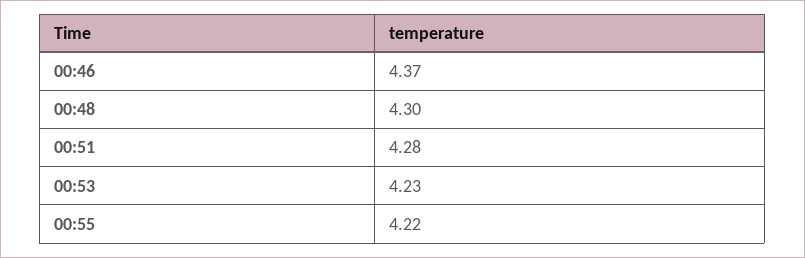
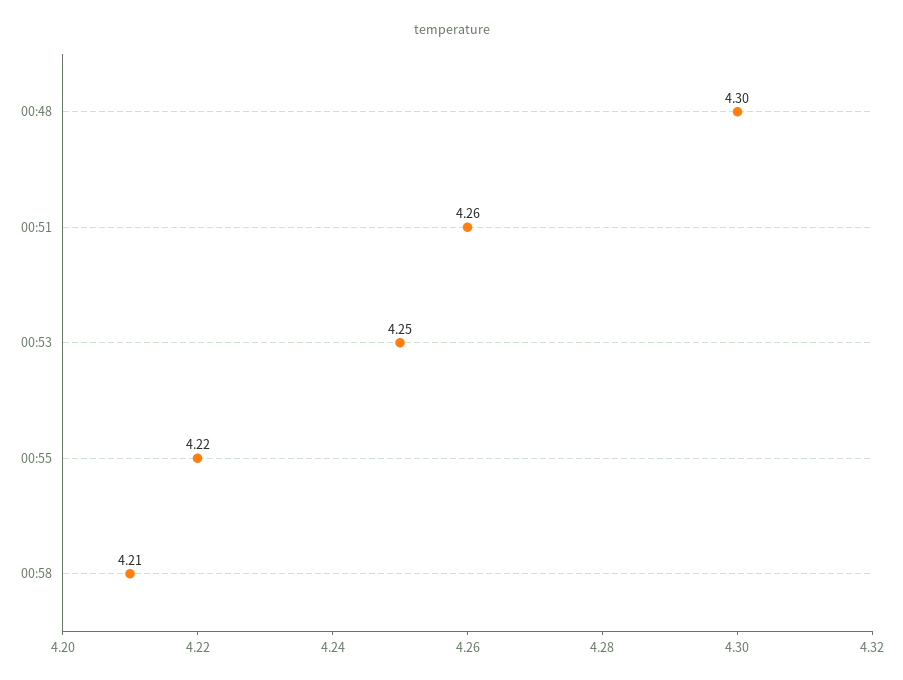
00:46: 4.37 -> none
00:51: 4.28 -> 4.26
00:53: 4.23 -> 4.25
00:58: none -> 4.21

